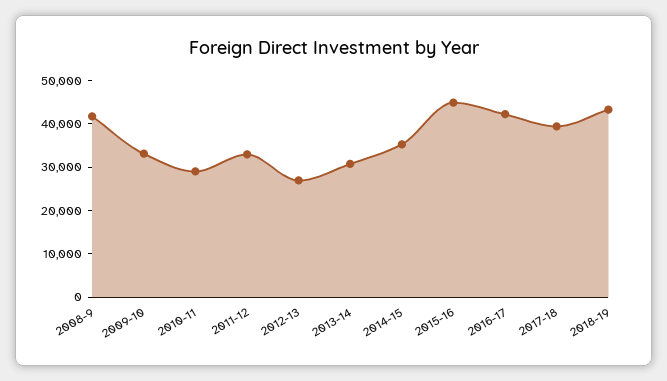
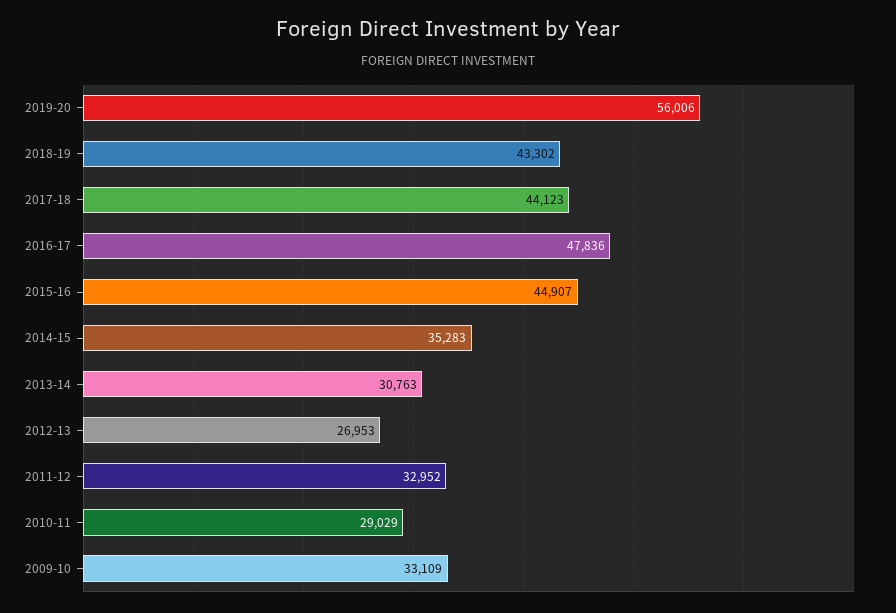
2008-9: 42000 -> none
2016-17: 42000 -> 47836
2017-18: 40000 -> 44123
2019-20: none -> 56006

